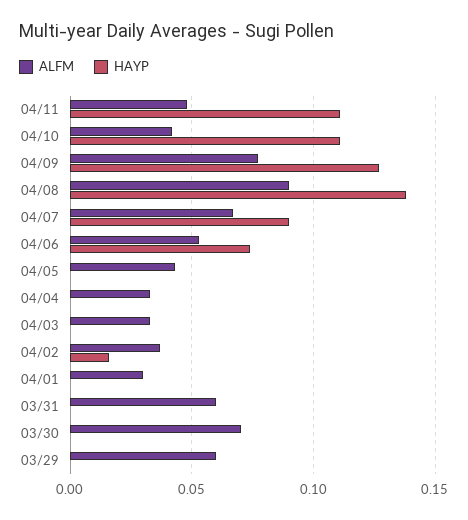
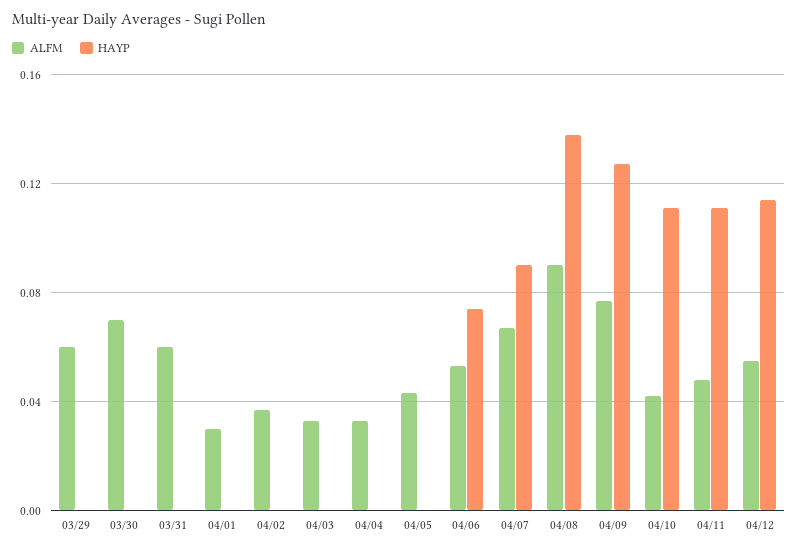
HAYP, 04/02: 0.015 -> 0
ALFM, 04/12: none -> 0.055
HAYP, 04/12: none -> 0.115

